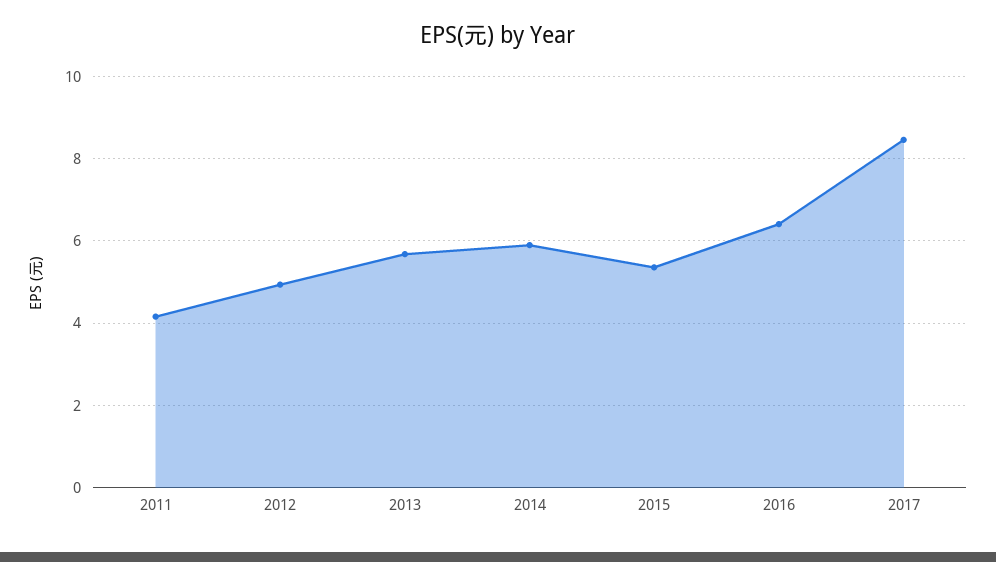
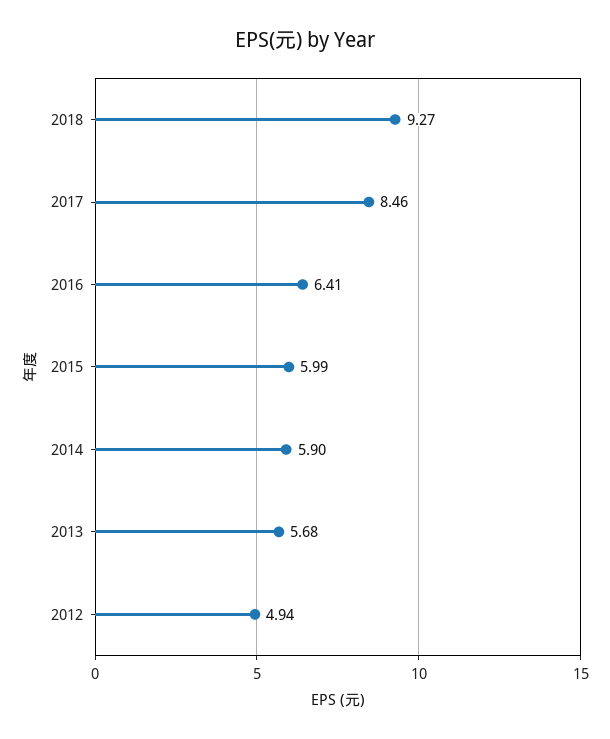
2011: 4.2 -> none
2015: 5.4 -> 5.99
2018: none -> 9.27

